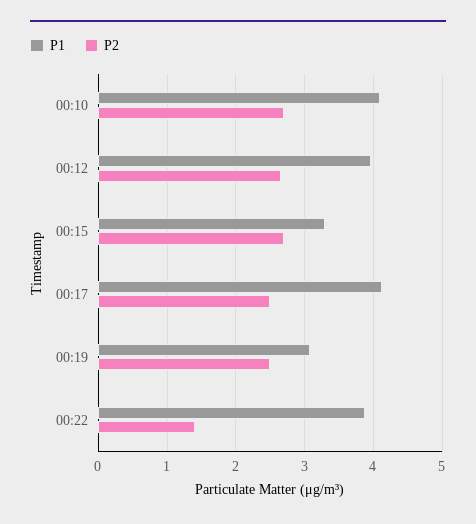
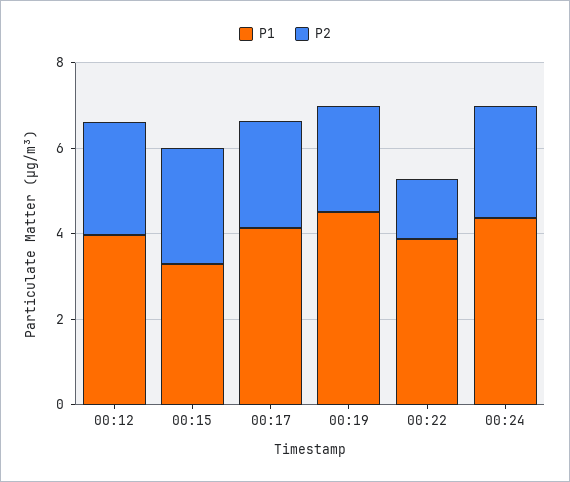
P1, 00:10: 4.1 -> none
P2, 00:10: 2.7 -> none
P1, 00:19: 3.1 -> 4.5
P1, 00:24: none -> 4.5
P2, 00:24: none -> 2.5

